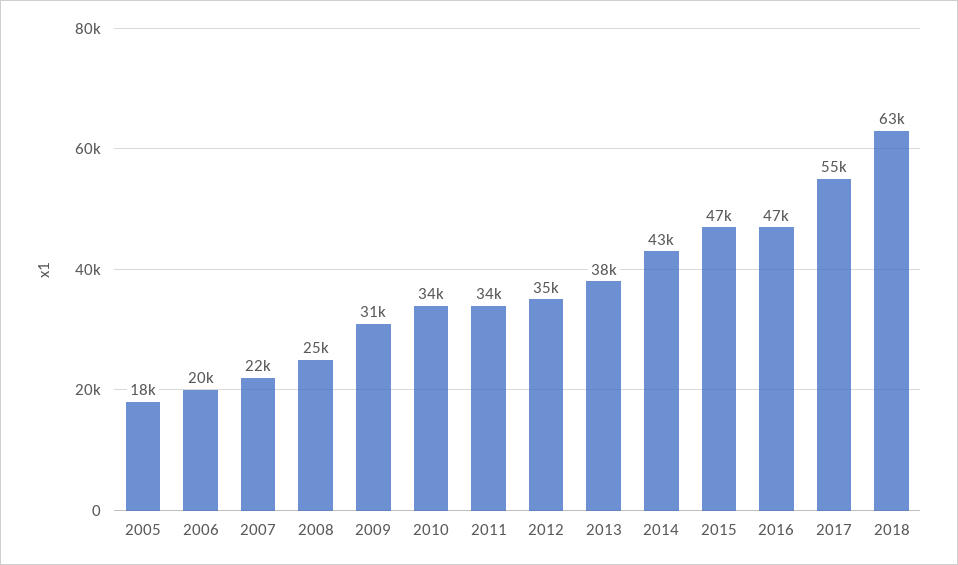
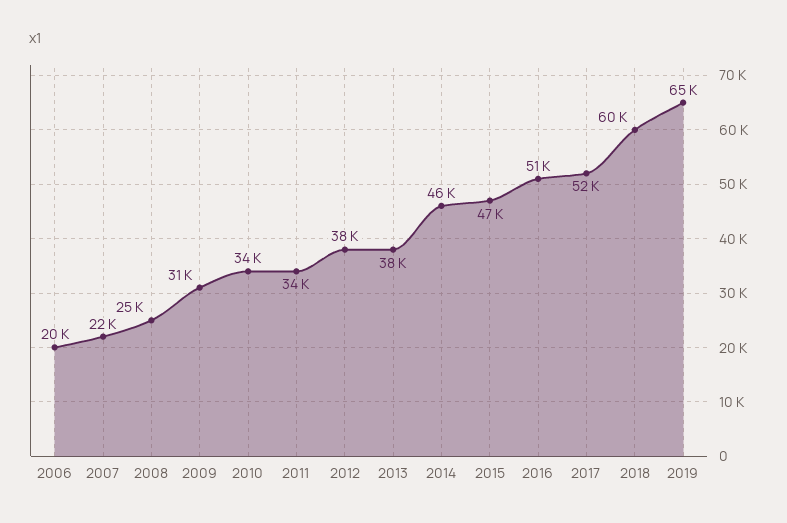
2005: 18000 -> none
2012: 35000 -> 38000
2014: 43000 -> 46000
2016: 47000 -> 51000
2017: 55000 -> 52000
2018: 63000 -> 60000
2019: none -> 65000

